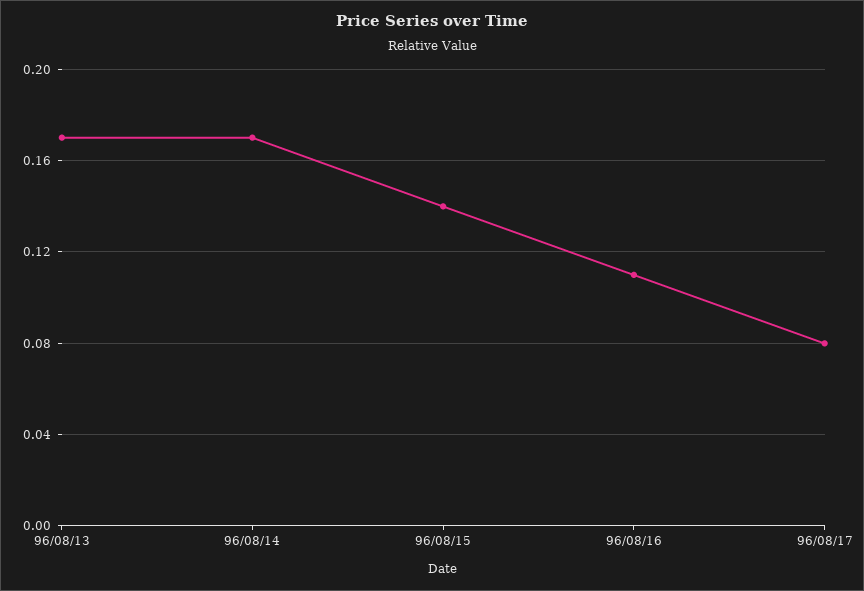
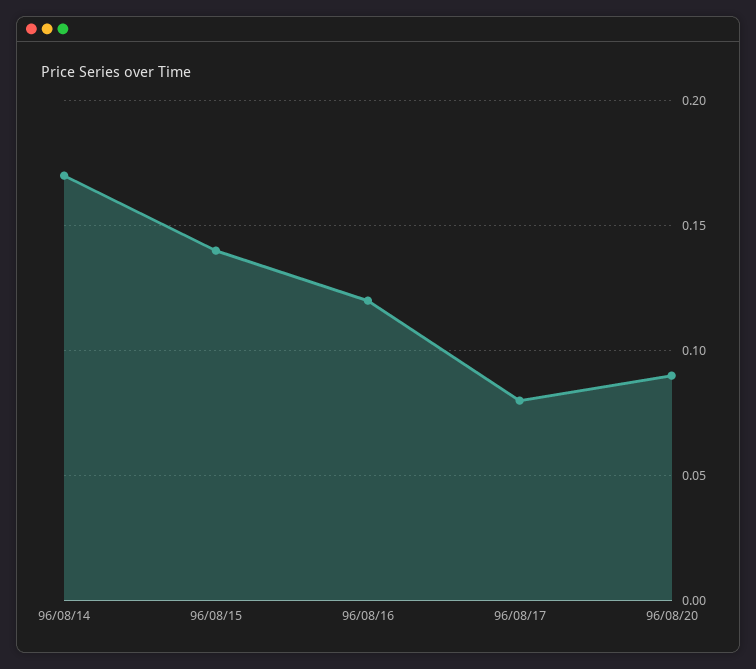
96/08/13: 0.17 -> none
96/08/16: 0.11 -> 0.12
96/08/20: none -> 0.09

